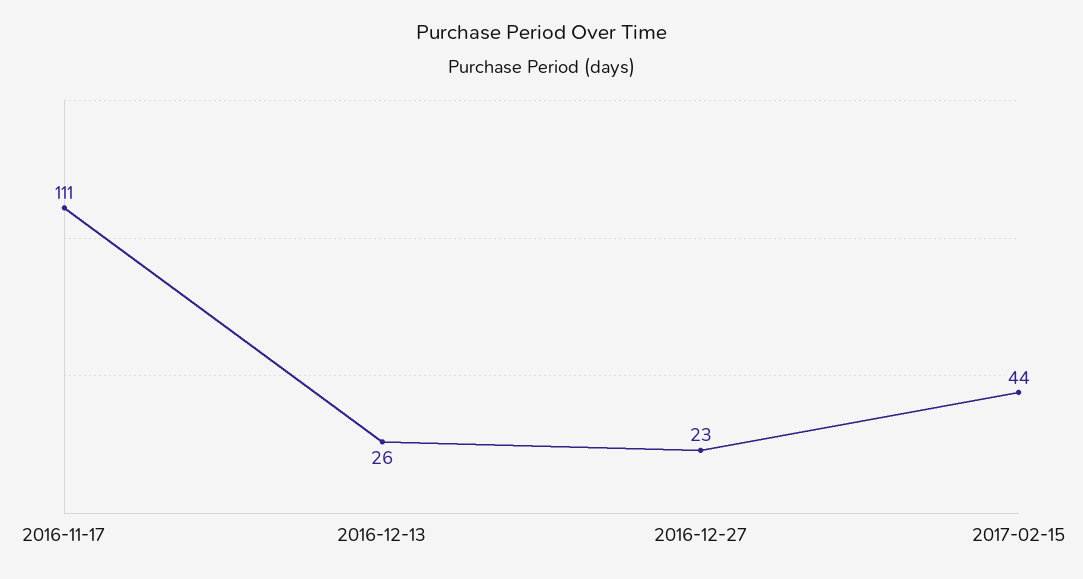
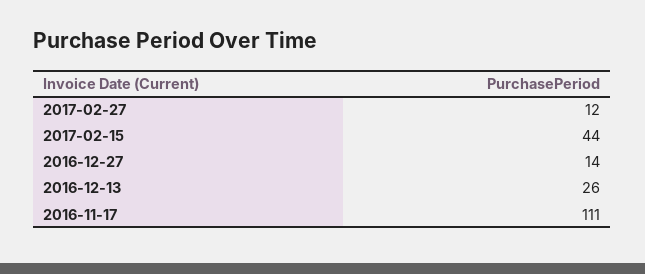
2016-12-27: 23 -> 14
2017-02-27: none -> 12

